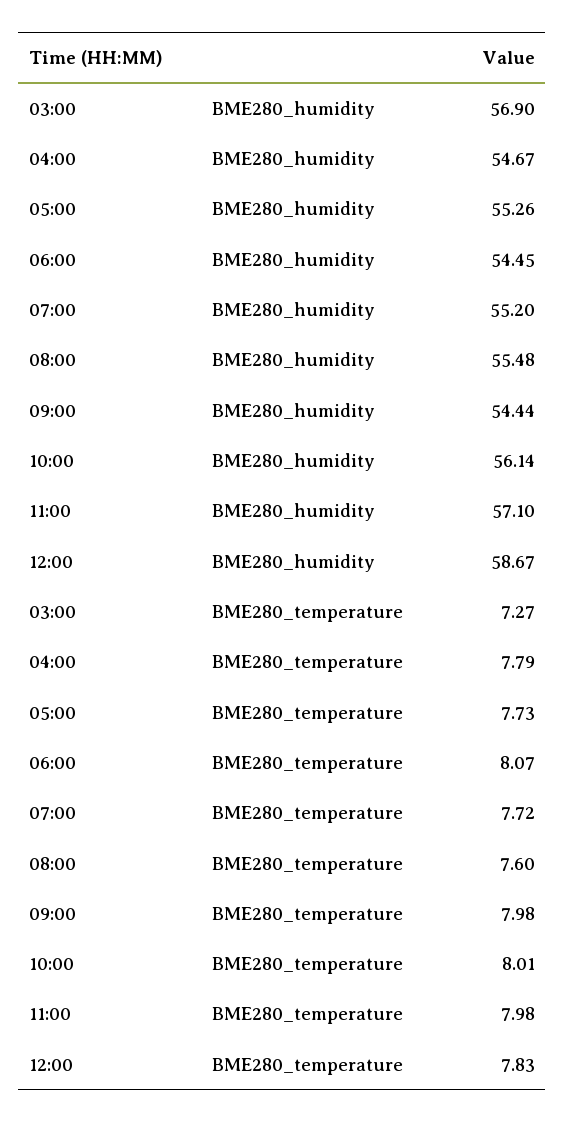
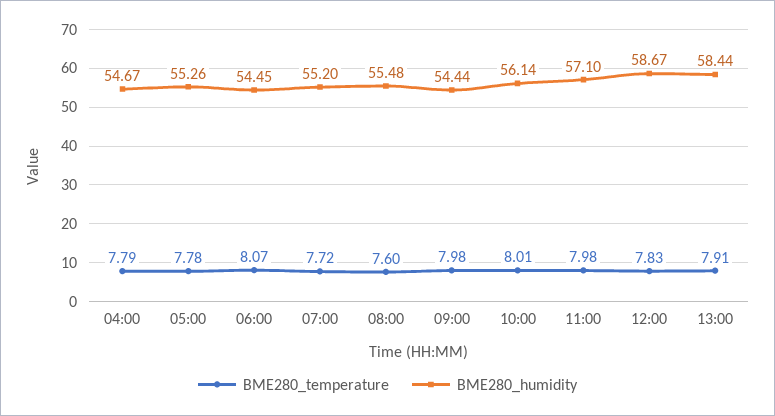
BME280_humidity, 03:00: 56.9 -> none
BME280_temperature, 03:00: 7.27 -> none
BME280_temperature, 05:00: 7.73 -> 7.78
BME280_temperature, 13:00: none -> 7.91
BME280_humidity, 13:00: none -> 58.44

